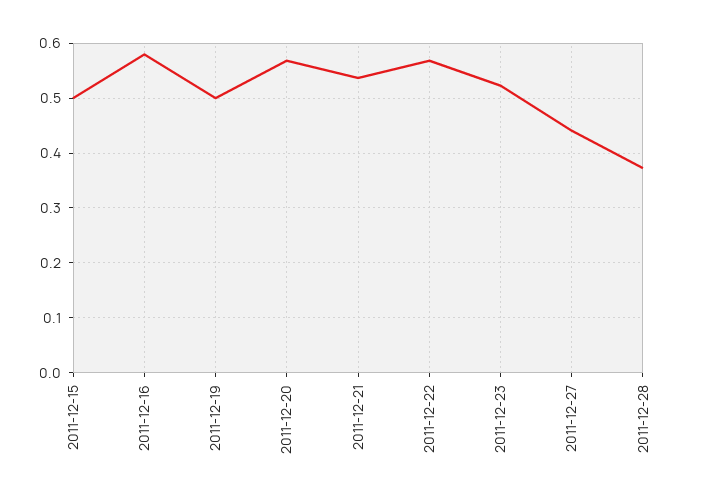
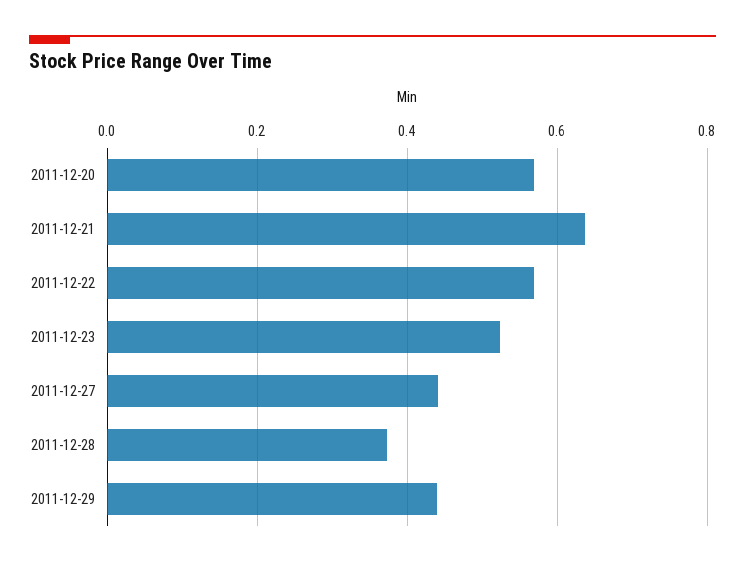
2011-12-15: 0.5 -> none
2011-12-16: 0.58 -> none
2011-12-19: 0.5 -> none
2011-12-21: 0.54 -> 0.64
2011-12-29: none -> 0.44

